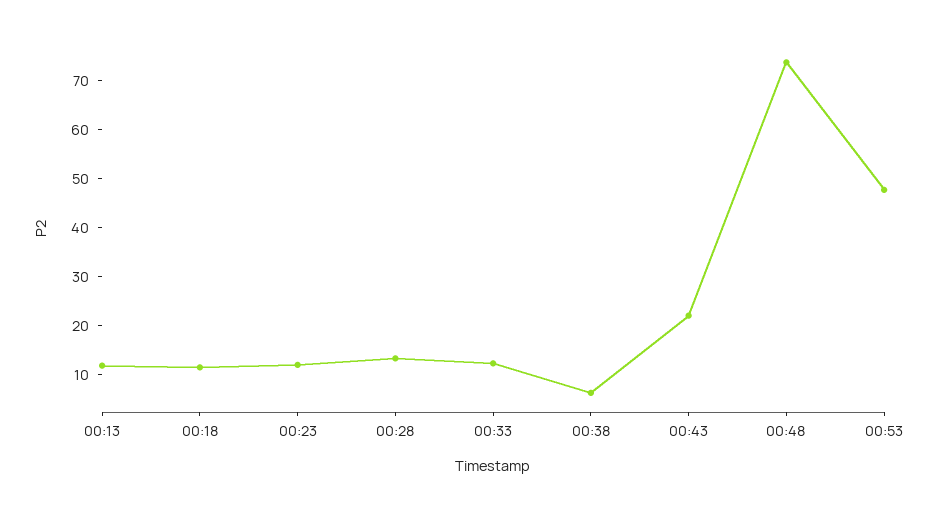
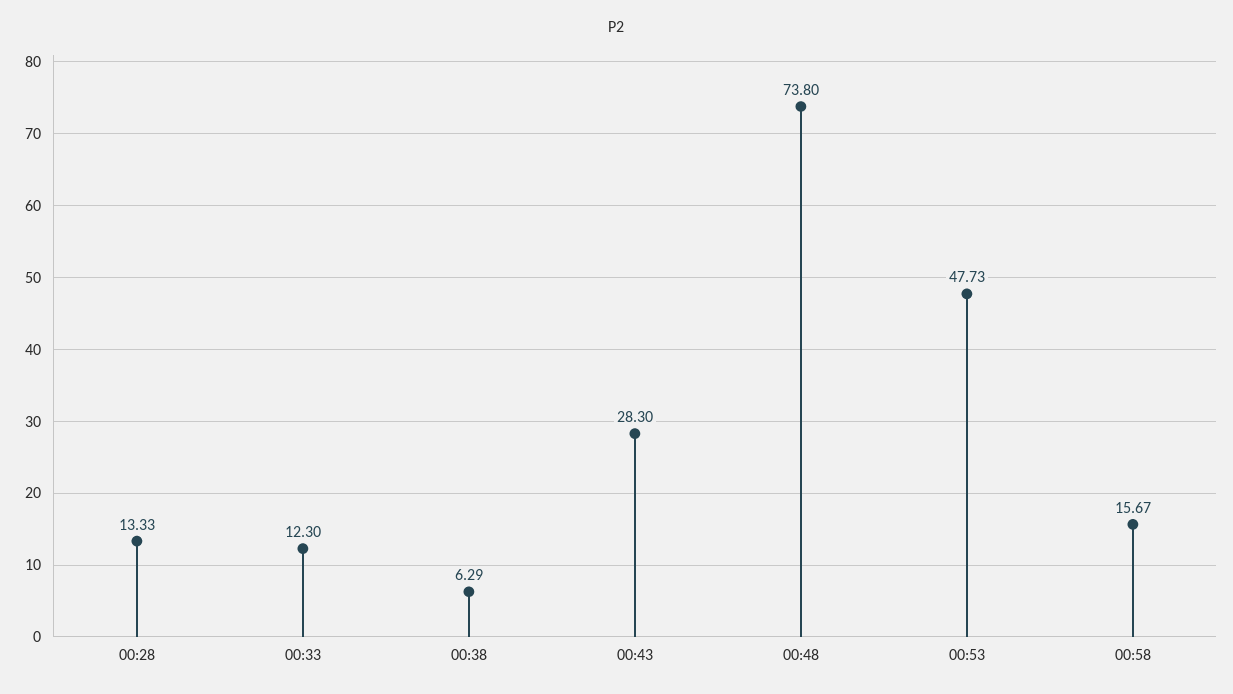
00:13: 12 -> none
00:18: 12 -> none
00:23: 12 -> none
00:43: 22 -> 28.3
00:58: none -> 15.67

